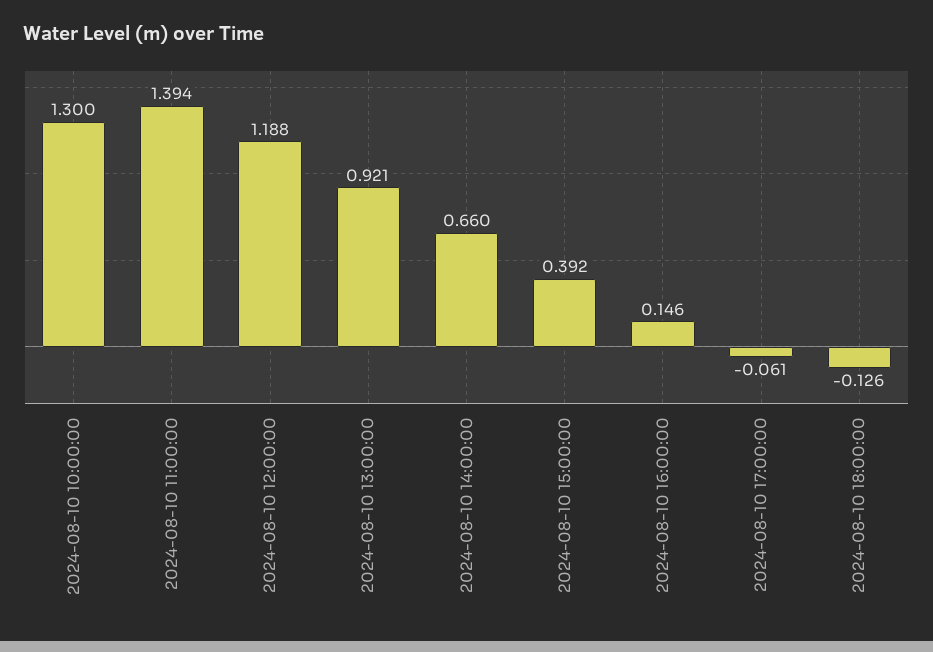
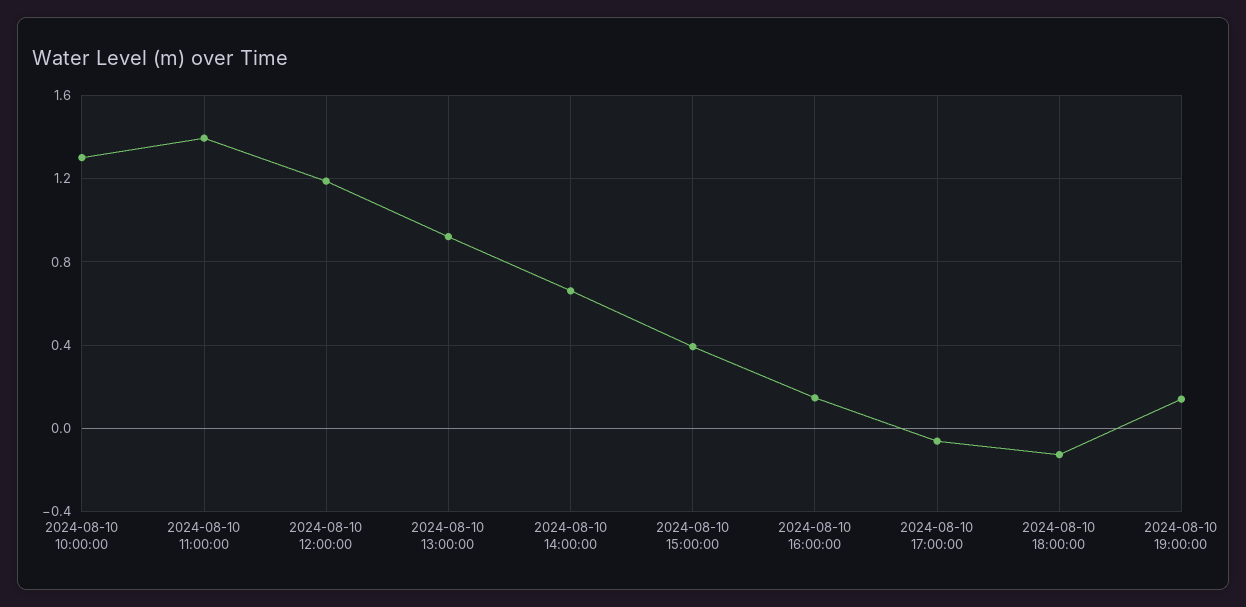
2024-08-10 19:00:00: none -> 0.15

